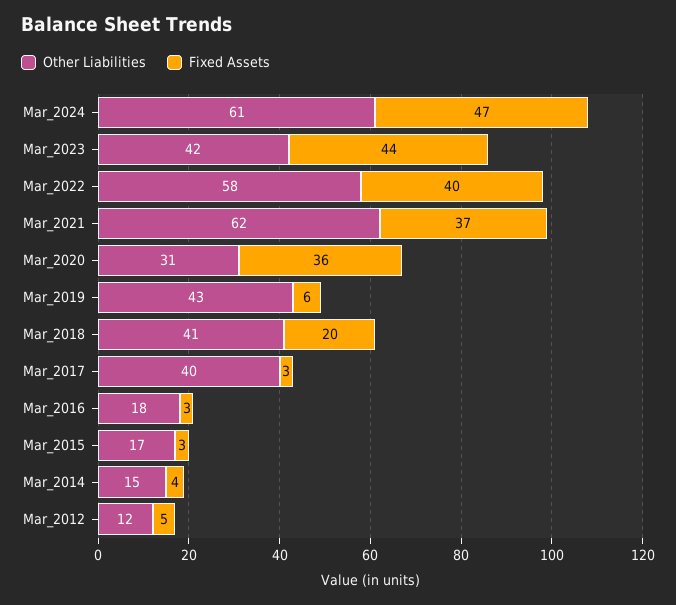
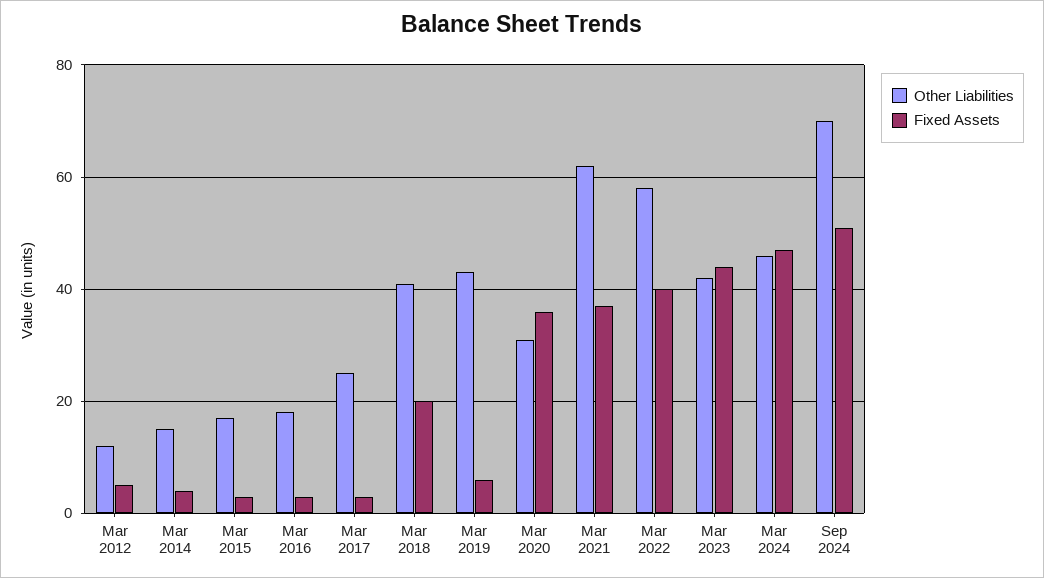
Other Liabilities, Mar_2024: 61 -> 45
Other Liabilities, Mar_2017: 40 -> 25
Other Liabilities, Sep 2024: none -> 70
Fixed Assets, Sep 2024: none -> 50

